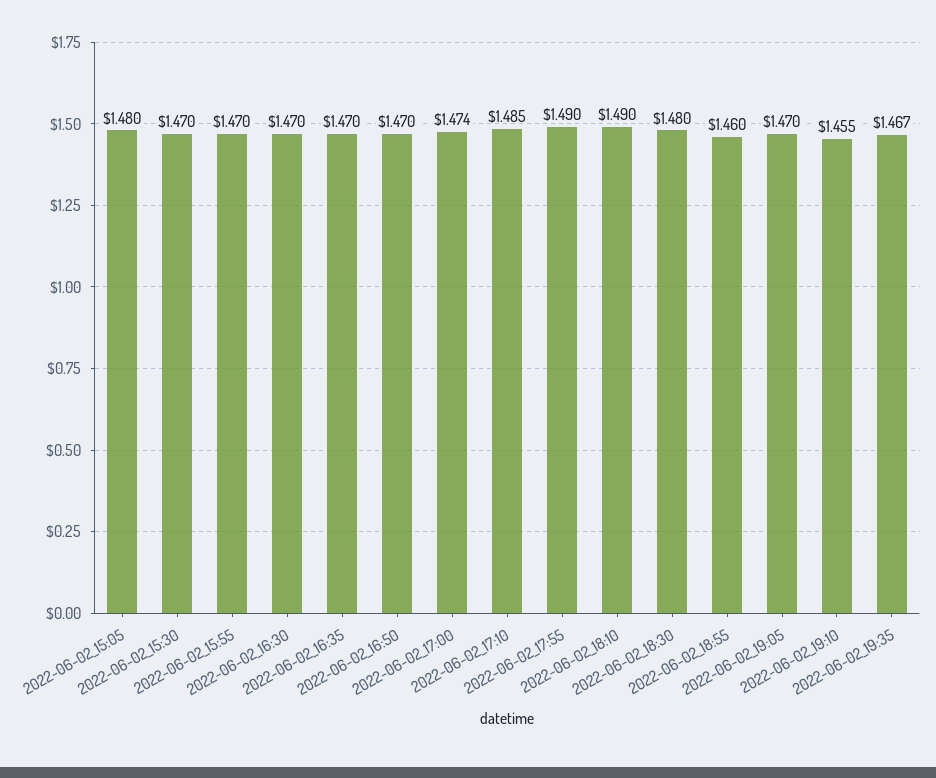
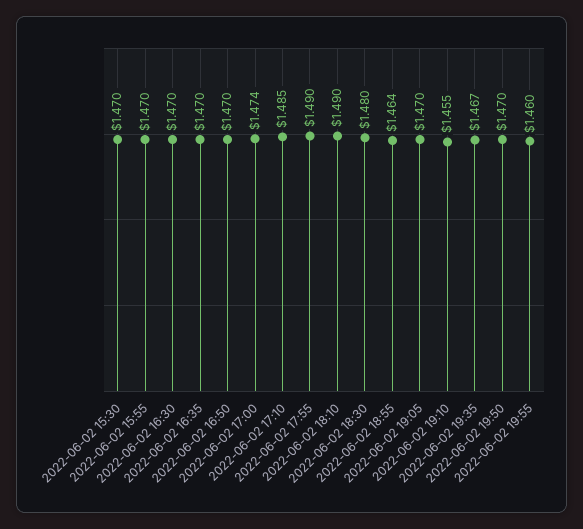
2022-06-02_15:05: 1.48 -> none
2022-06-02_18:55: 1.46 -> 1.464
2022-06-02 19:50: none -> 1.47
2022-06-02 19:55: none -> 1.46

